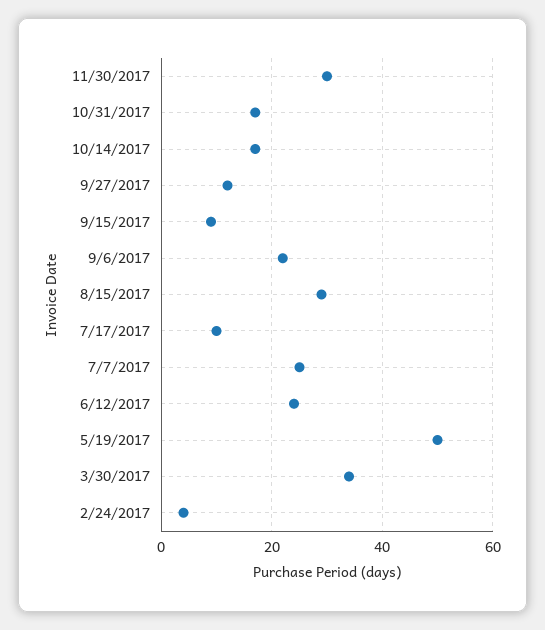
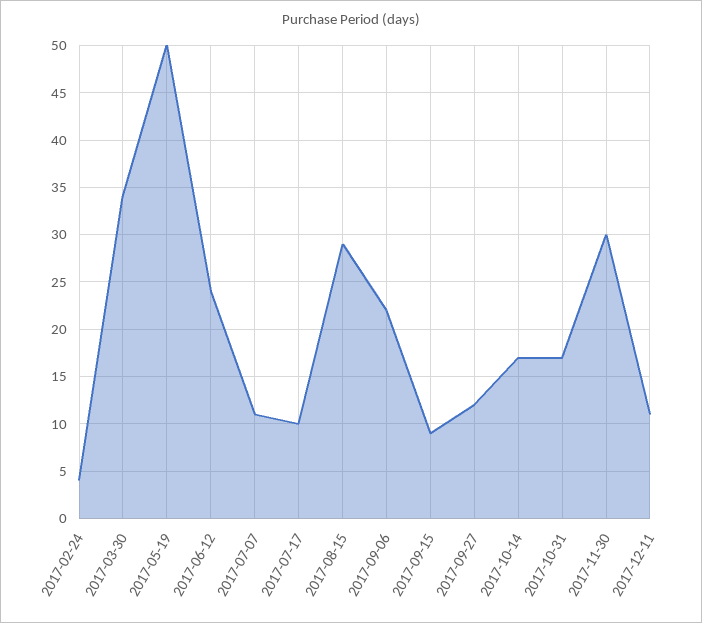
7/7/2017: 25 -> 11
2017-12-11: none -> 11

